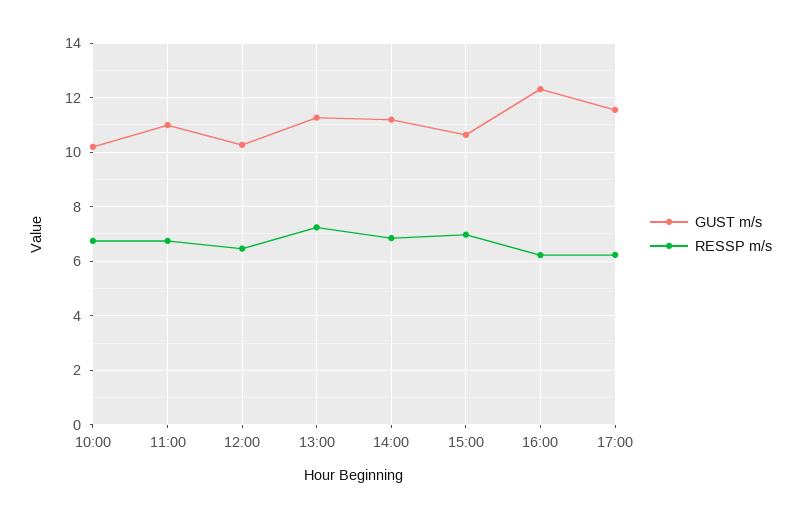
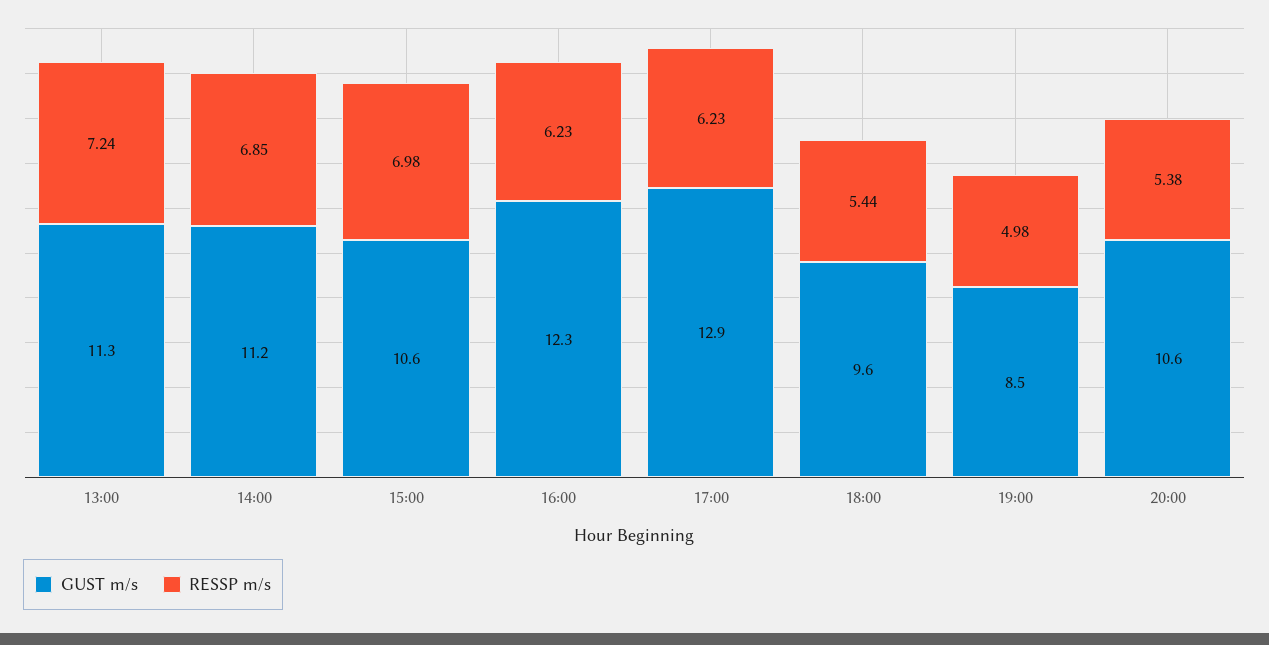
GUST m/s, 10:00: 10.25 -> none
RESSP m/s, 10:00: 6.75 -> none
GUST m/s, 11:00: 11 -> none
RESSP m/s, 11:00: 6.75 -> none
GUST m/s, 12:00: 10.25 -> none
RESSP m/s, 12:00: 6.5 -> none
GUST m/s, 17:00: 11.5 -> 12.9
GUST m/s, 18:00: none -> 9.6
RESSP m/s, 18:00: none -> 5.44
GUST m/s, 19:00: none -> 8.5
RESSP m/s, 19:00: none -> 4.98
GUST m/s, 20:00: none -> 10.6
RESSP m/s, 20:00: none -> 5.38

